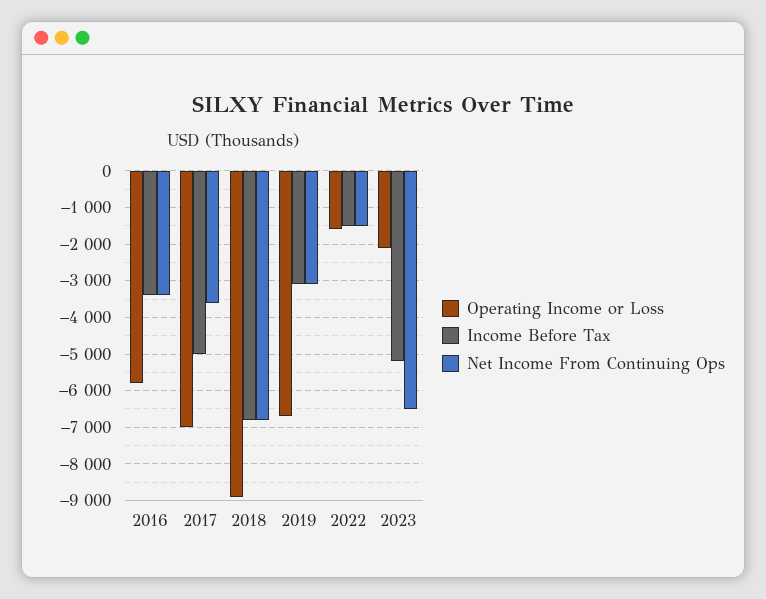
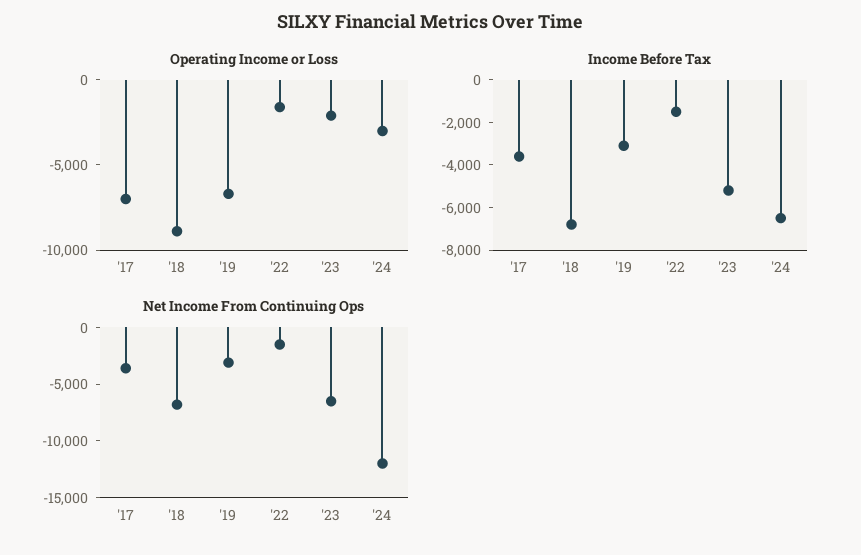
Operating Income or Loss, 2016: -5800 -> none
Income Before Tax, 2016: -3400 -> none
Net Income From Continuing Ops, 2016: -3400 -> none
Income Before Tax, 2017: -5000 -> -3500
Operating Income or Loss, '24: none -> -3000
Income Before Tax, '24: none -> -6500
Net Income From Continuing Ops, '24: none -> -12000

